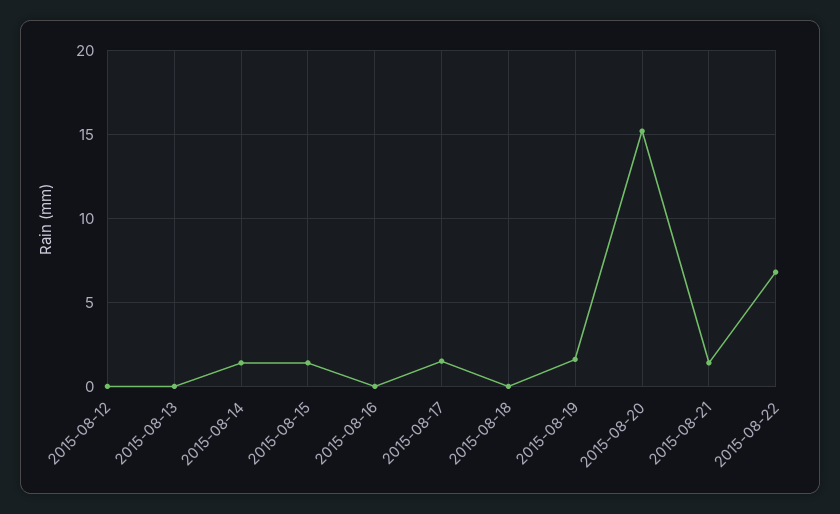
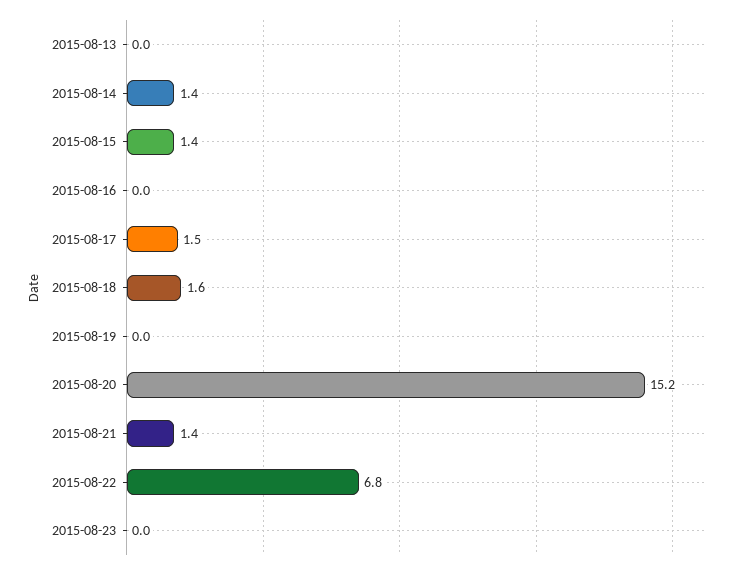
2015-08-12: 0 -> none
2015-08-18: 0 -> 1.6
2015-08-19: 1.5 -> 0
2015-08-23: none -> 0

